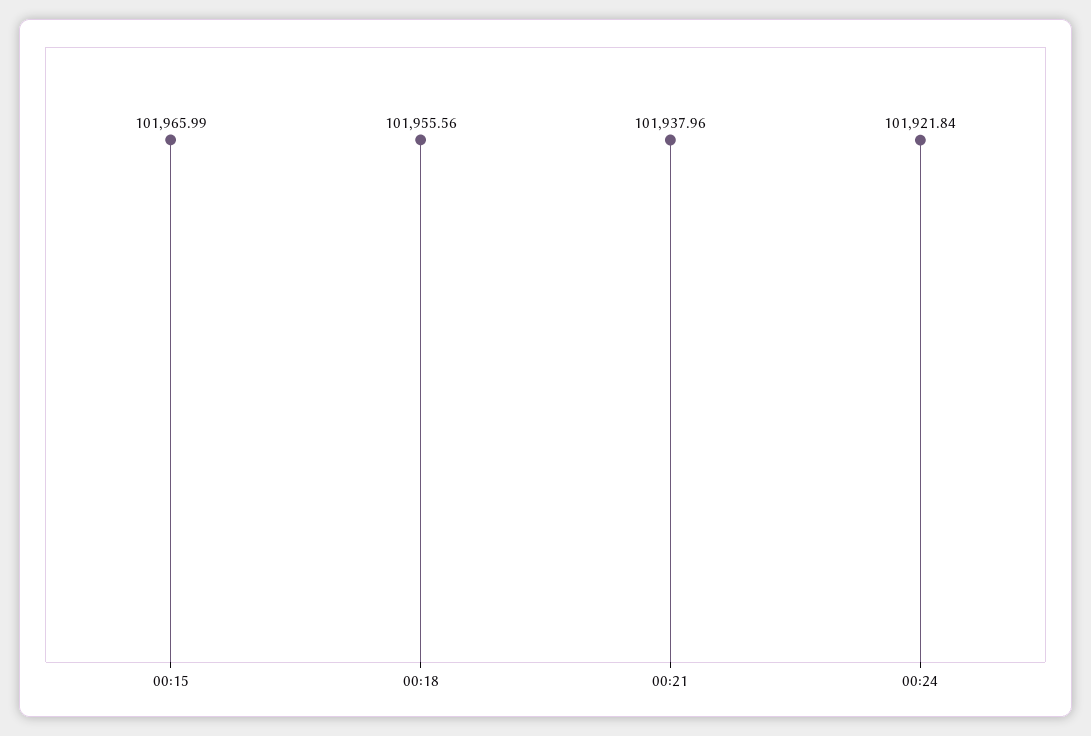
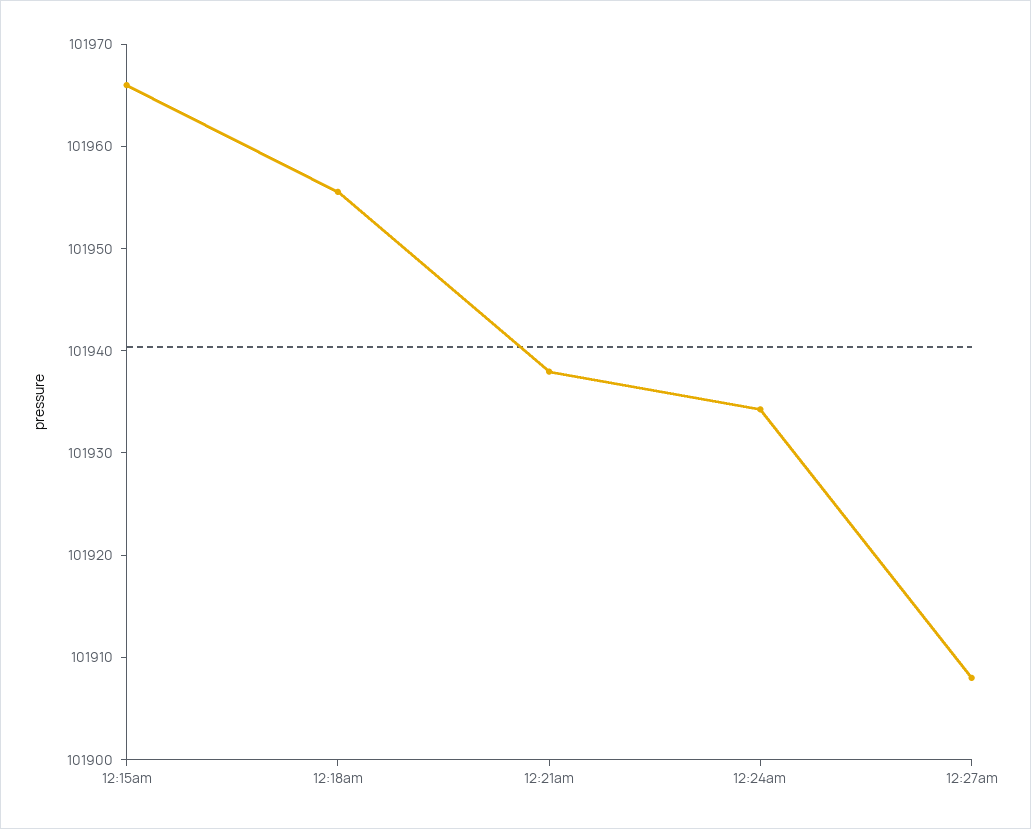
00:24: 101921.84 -> 101934
12:27am: none -> 101908

